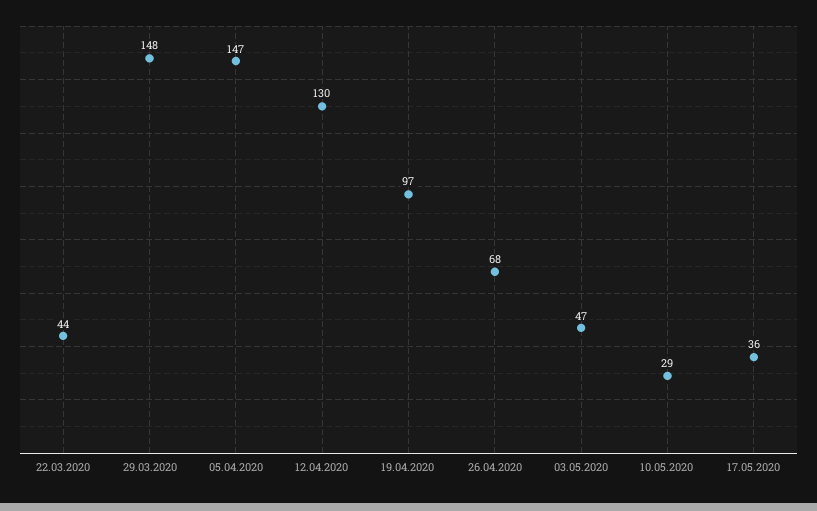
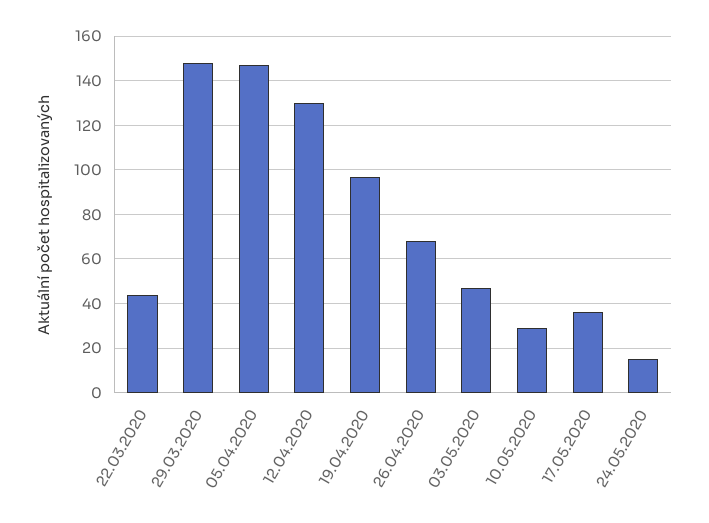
24.05.2020: none -> 15

